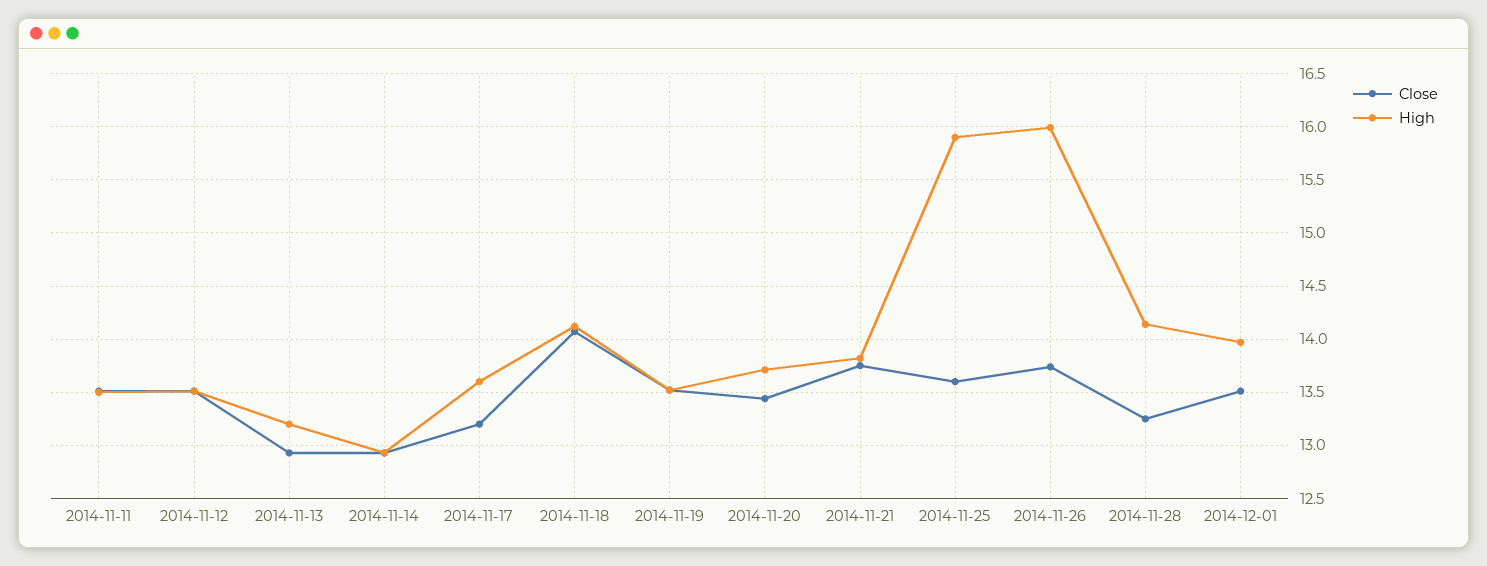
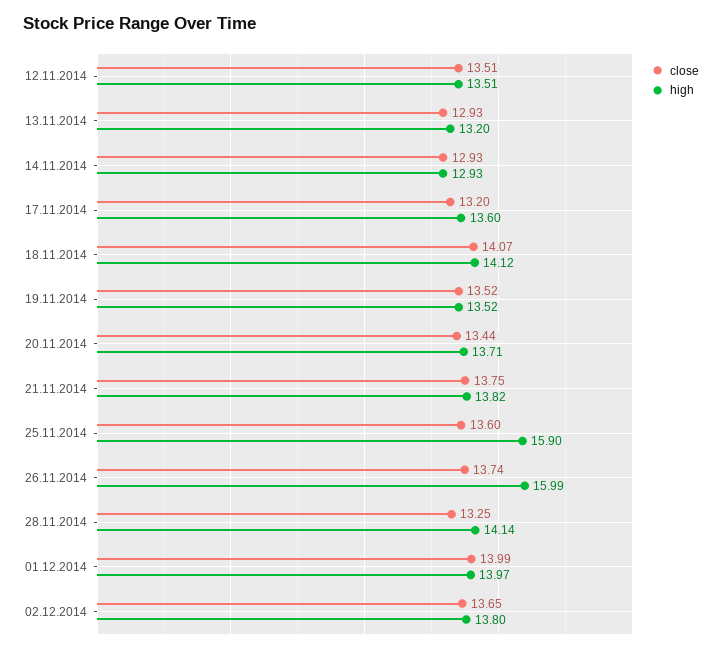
Close, 2014-11-11: 13.5 -> none
High, 2014-11-11: 13.5 -> none
Close, 2014-12-01: 13.5 -> 13.99
Close, 02.12.2014: none -> 13.65
High, 02.12.2014: none -> 13.8

